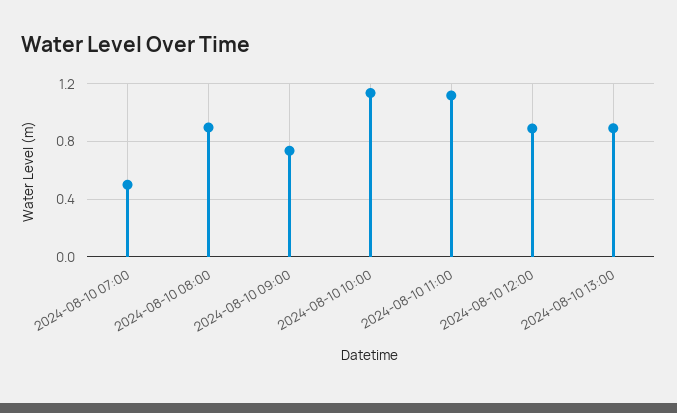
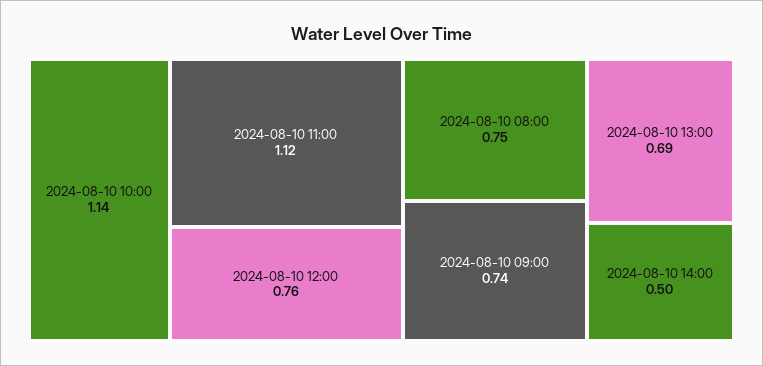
2024-08-10 07:00: 0.5 -> none
2024-08-10 08:00: 0.9 -> 0.75
2024-08-10 12:00: 0.9 -> 0.76
2024-08-10 13:00: 0.9 -> 0.69
2024-08-10 14:00: none -> 0.5

